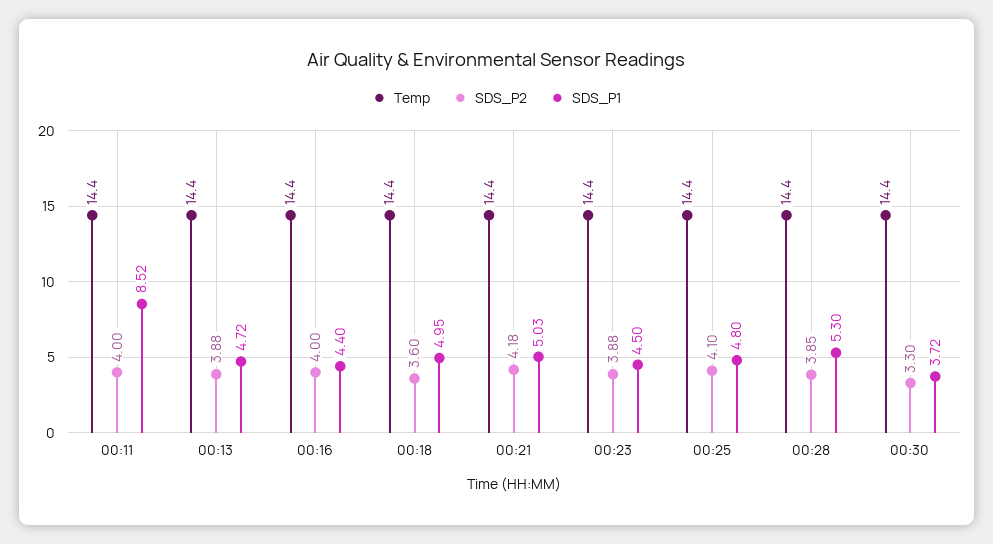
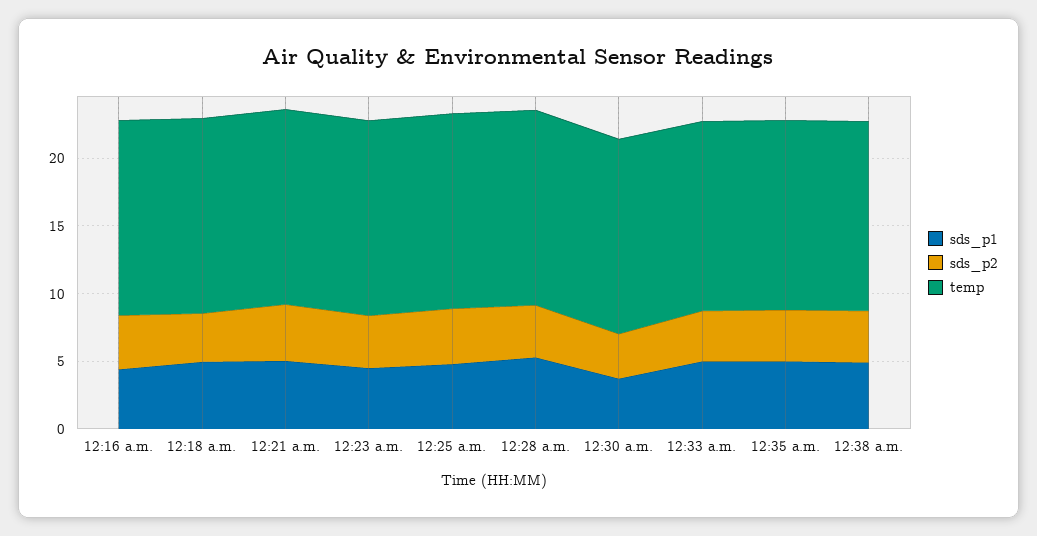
Temp, 00:11: 14.4 -> none
SDS_P2, 00:11: 4 -> none
SDS_P1, 00:11: 8.52 -> none
Temp, 00:13: 14.4 -> none
SDS_P2, 00:13: 3.88 -> none
SDS_P1, 00:13: 4.72 -> none
SDS_P1, 12:33 a.m.: none -> 5
SDS_P2, 12:33 a.m.: none -> 4
Temp, 12:33 a.m.: none -> 14
SDS_P1, 12:35 a.m.: none -> 5
SDS_P2, 12:35 a.m.: none -> 4
Temp, 12:35 a.m.: none -> 14
SDS_P1, 12:38 a.m.: none -> 5
SDS_P2, 12:38 a.m.: none -> 4
Temp, 12:38 a.m.: none -> 14

